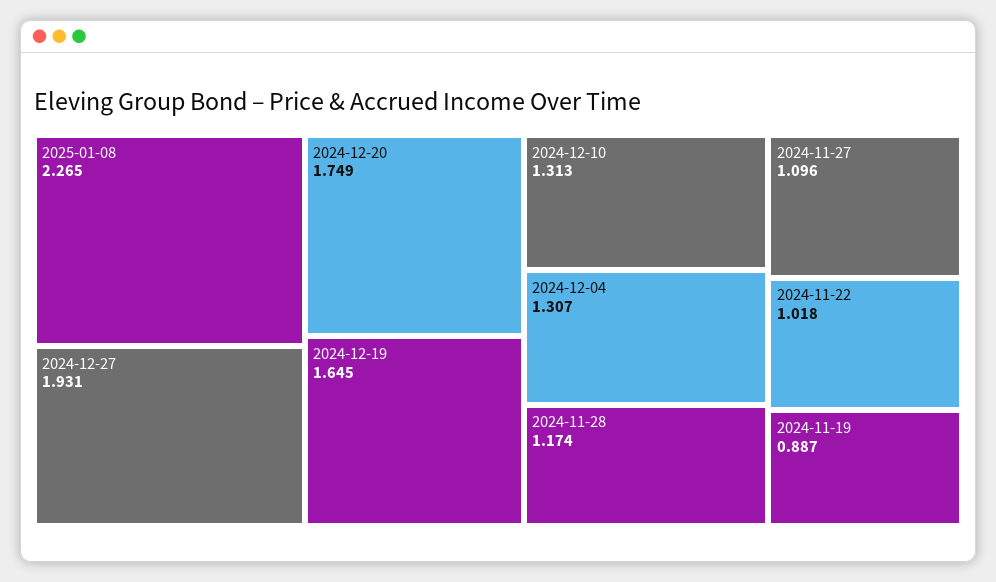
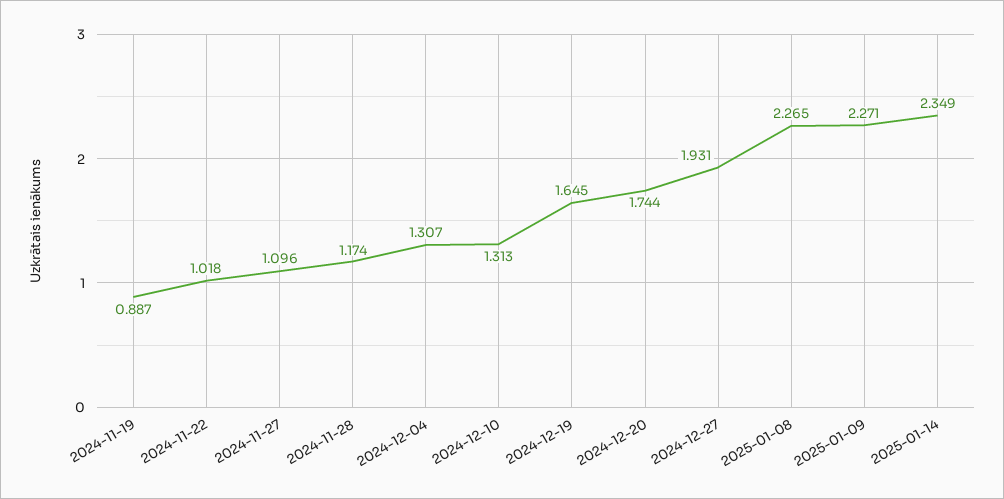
2024-12-20: 1.749 -> 1.744
2025-01-09: none -> 2.271
2025-01-14: none -> 2.349

